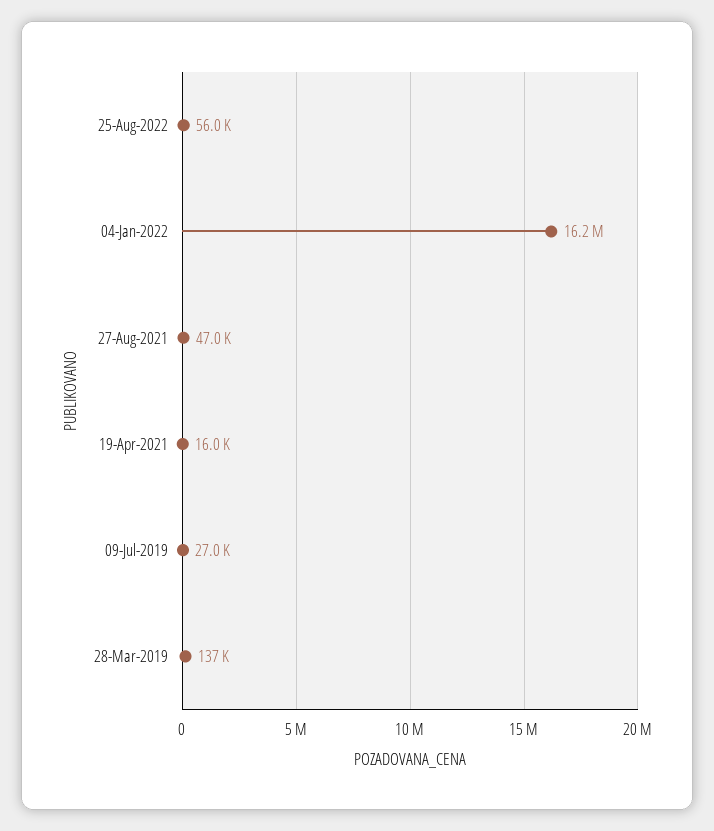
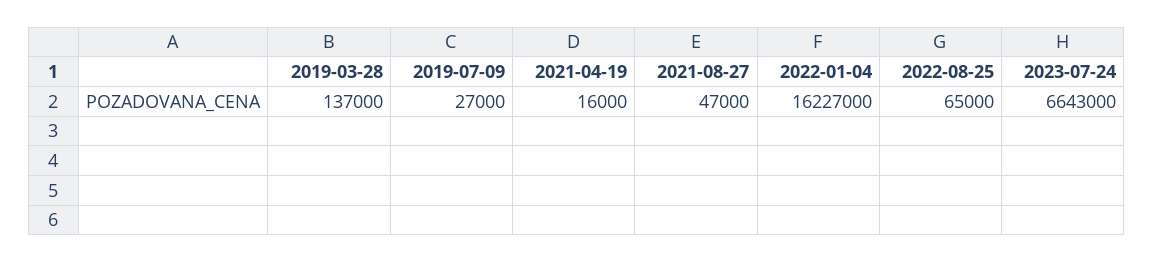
25-Aug-2022: 56000 -> 65000
2023-07-24: none -> 6643000

